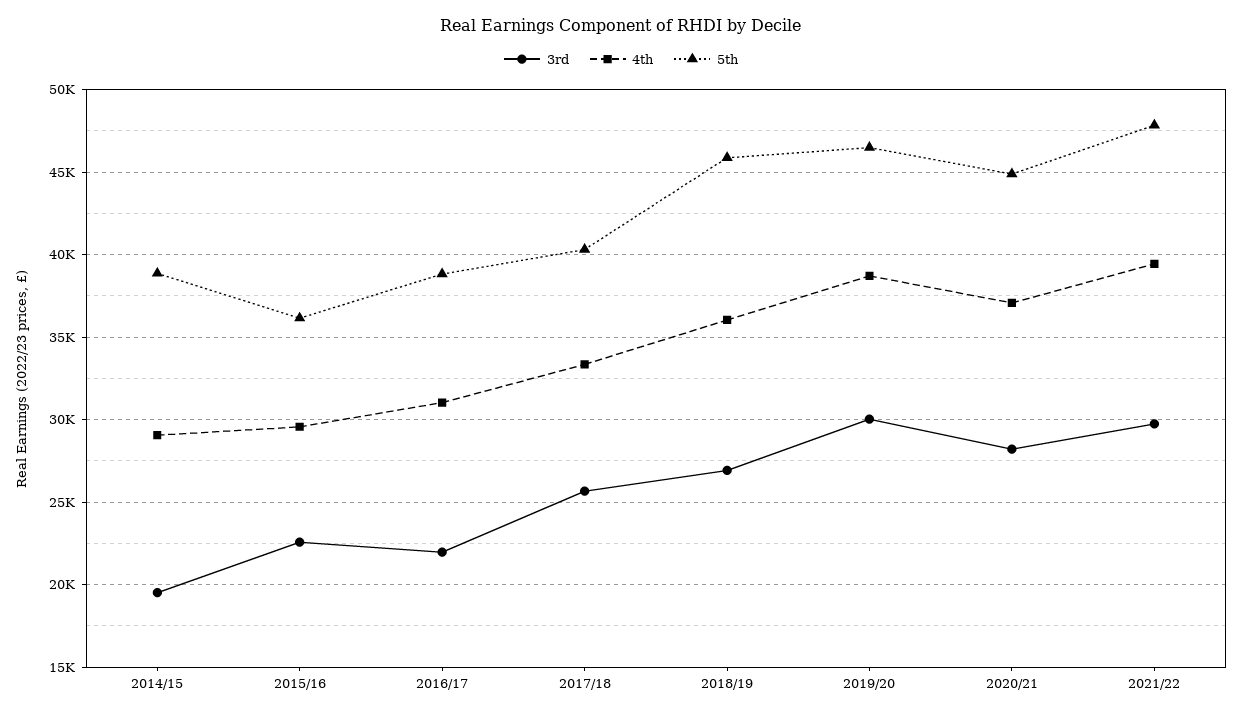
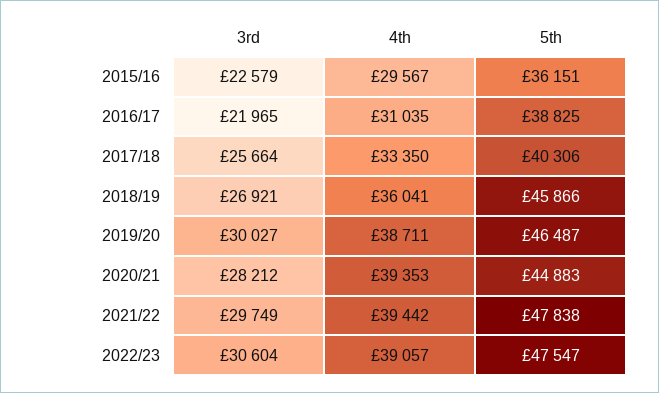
3rd, 2014/15: 19500 -> none
4th, 2014/15: 29000 -> none
5th, 2014/15: 39000 -> none
4th, 2020/21: 37000 -> 39353
3rd, 2022/23: none -> 30604
4th, 2022/23: none -> 39057
5th, 2022/23: none -> 47547

